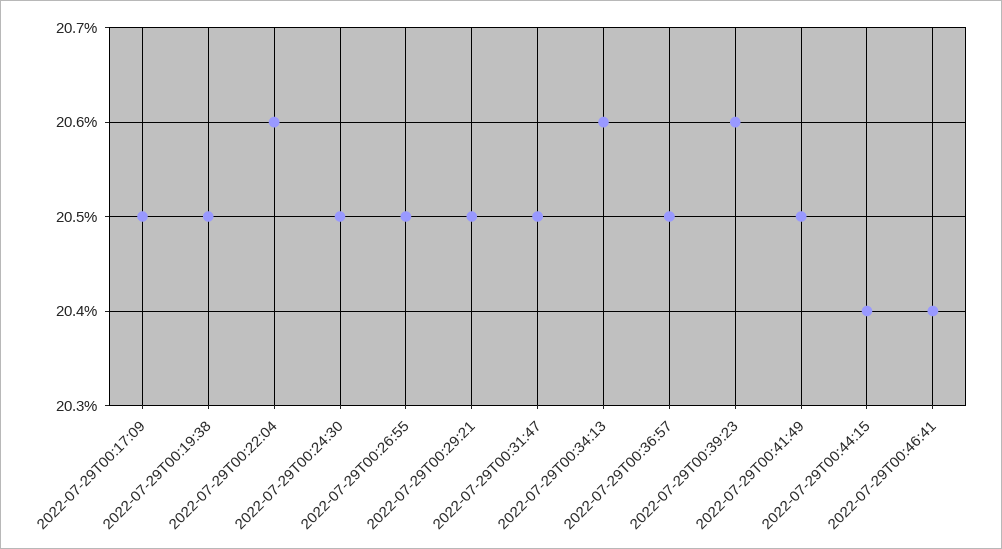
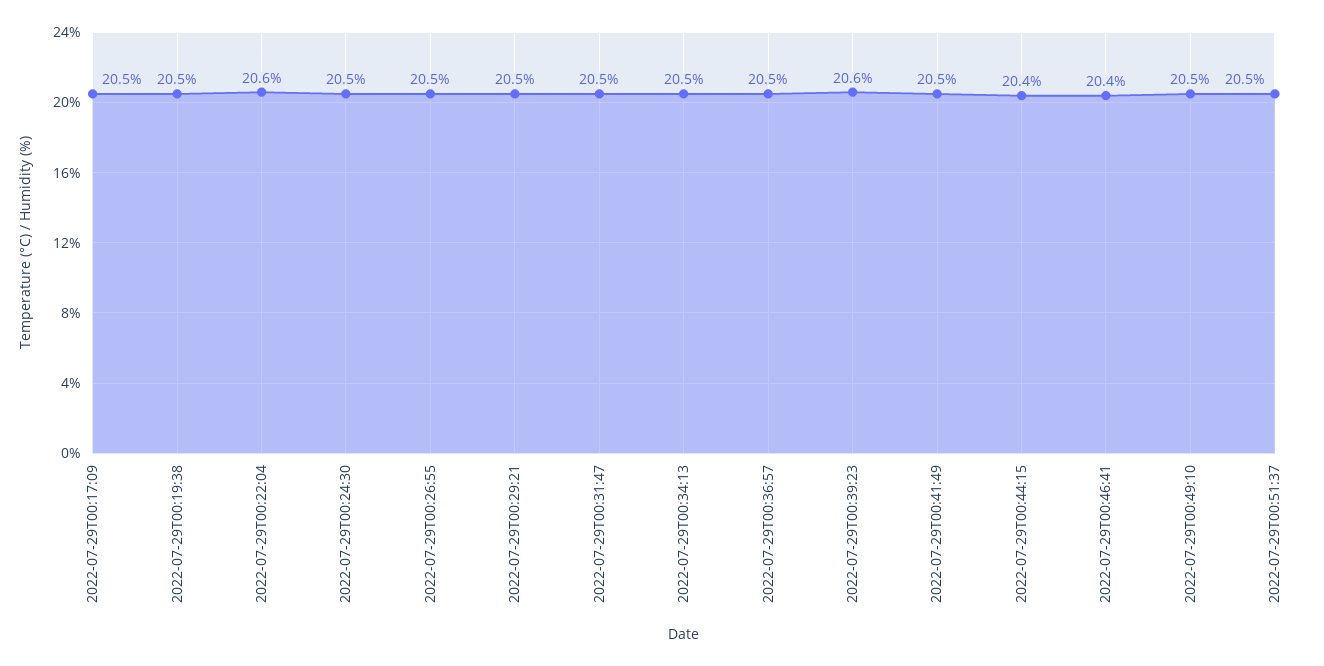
2022-07-29T00:34:13: 20.6 -> 20.5
2022-07-29T00:49:10: none -> 20.5
2022-07-29T00:51:37: none -> 20.5

